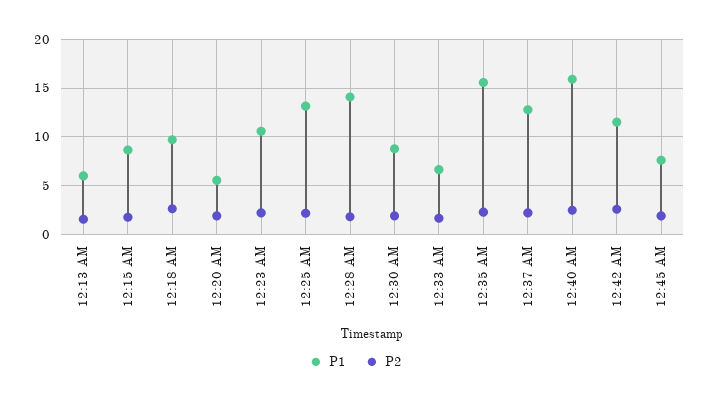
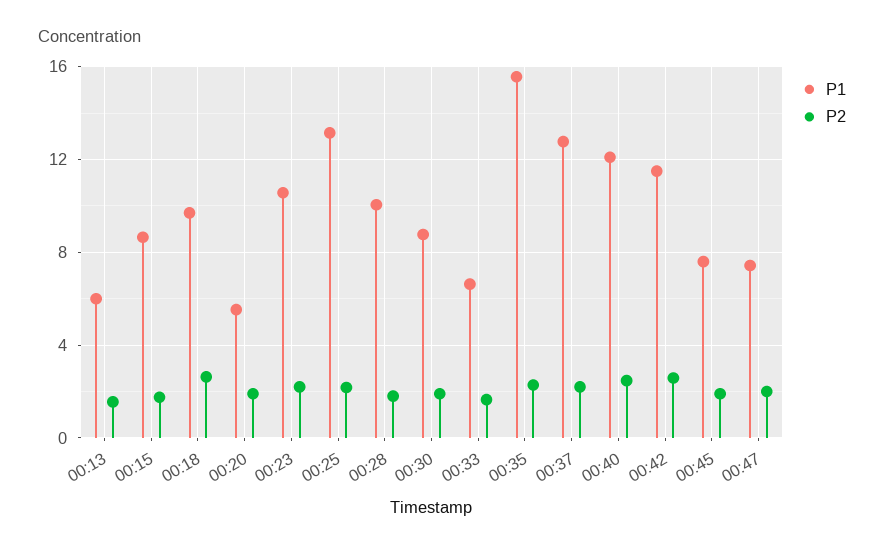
P1, 12:28 AM: 14 -> 10
P1, 12:40 AM: 16 -> 12
P1, 00:47: none -> 7.5
P2, 00:47: none -> 2

